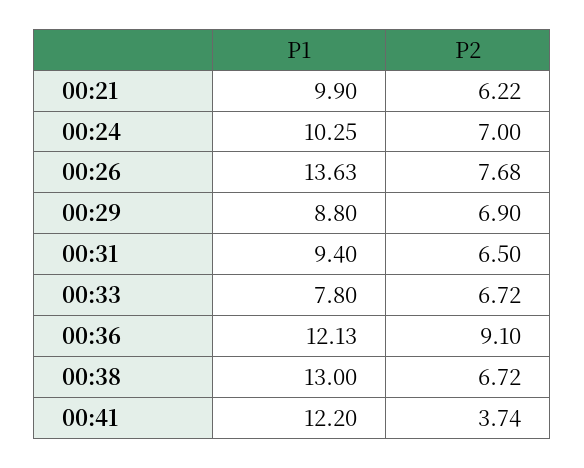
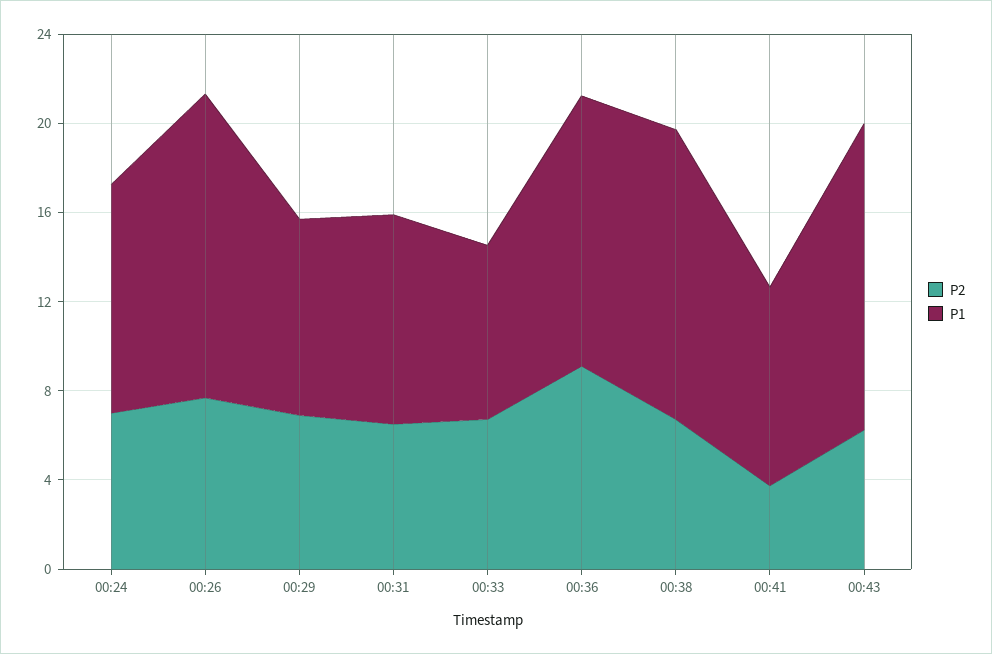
P1, 00:21: 9.9 -> none
P2, 00:21: 6.22 -> none
P1, 00:41: 12.2 -> 9
P2, 00:43: none -> 6
P1, 00:43: none -> 14

